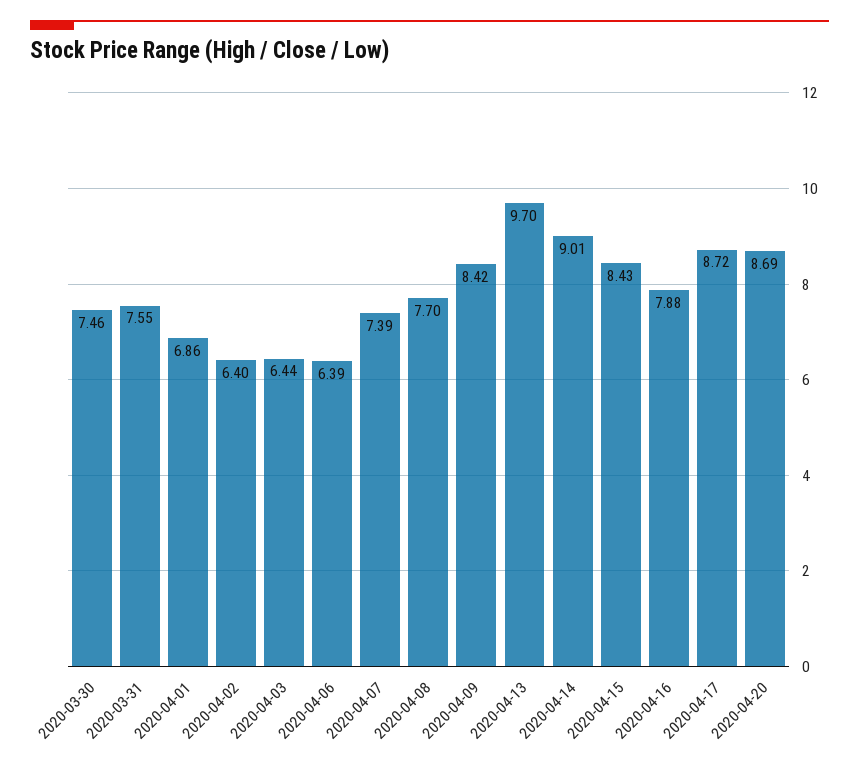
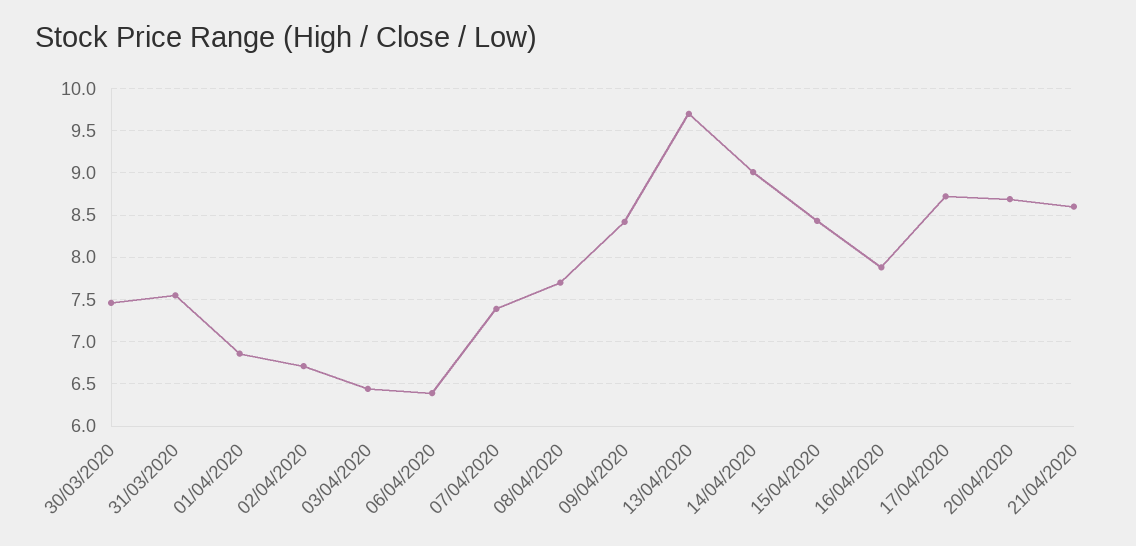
2020-04-02: 6.4 -> 6.7
21/04/2020: none -> 8.6

